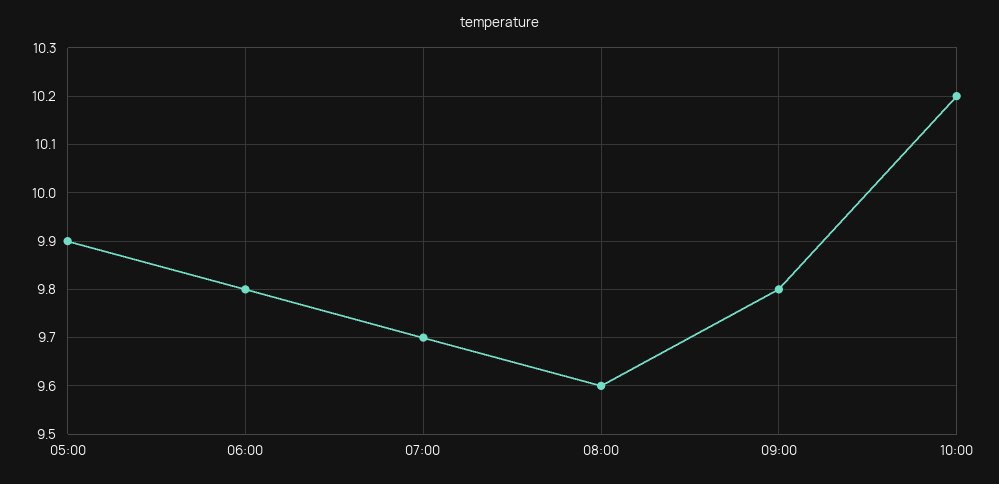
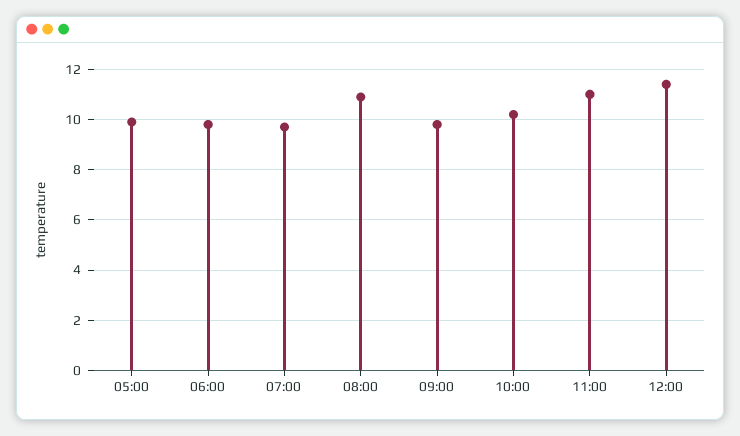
08:00: 9.6 -> 11
11:00: none -> 11
12:00: none -> 11.5

